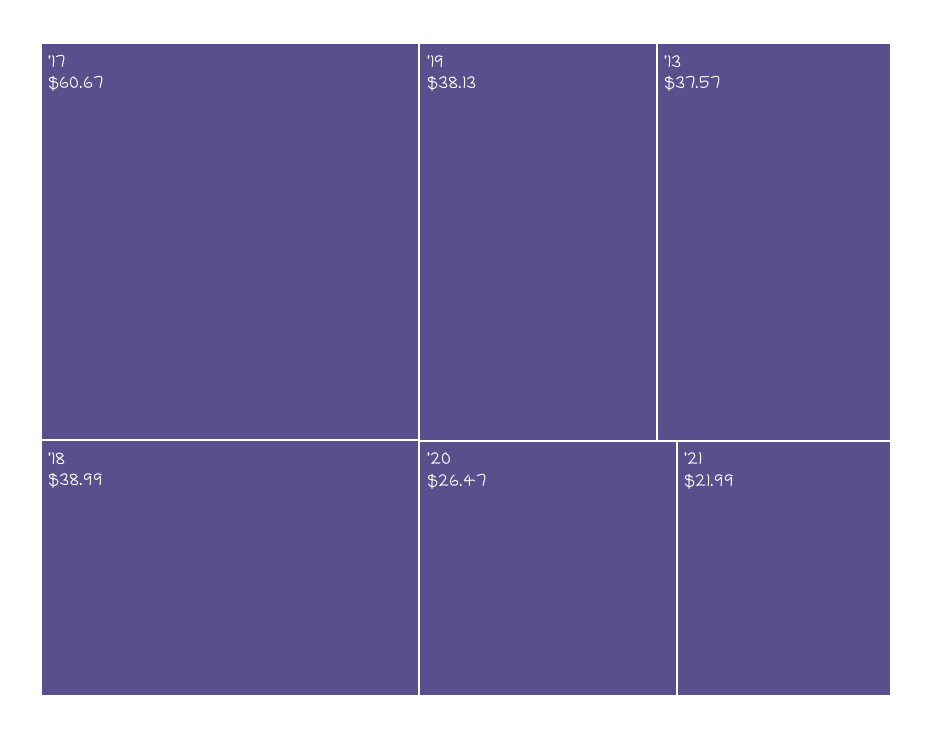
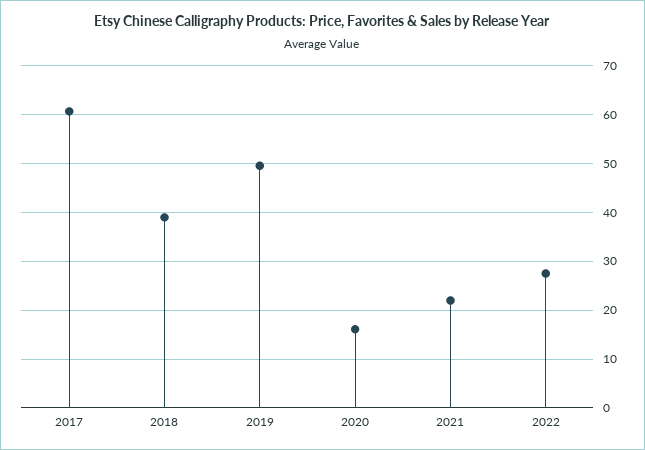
'19: 38.13 -> 50
'13: 37.57 -> none
'20: 26.47 -> 16
2022: none -> 28

